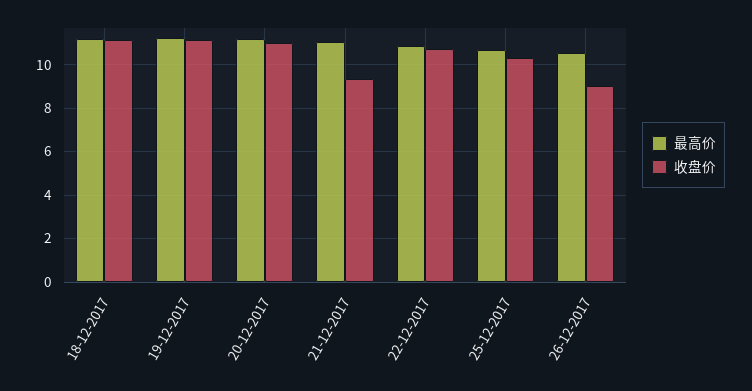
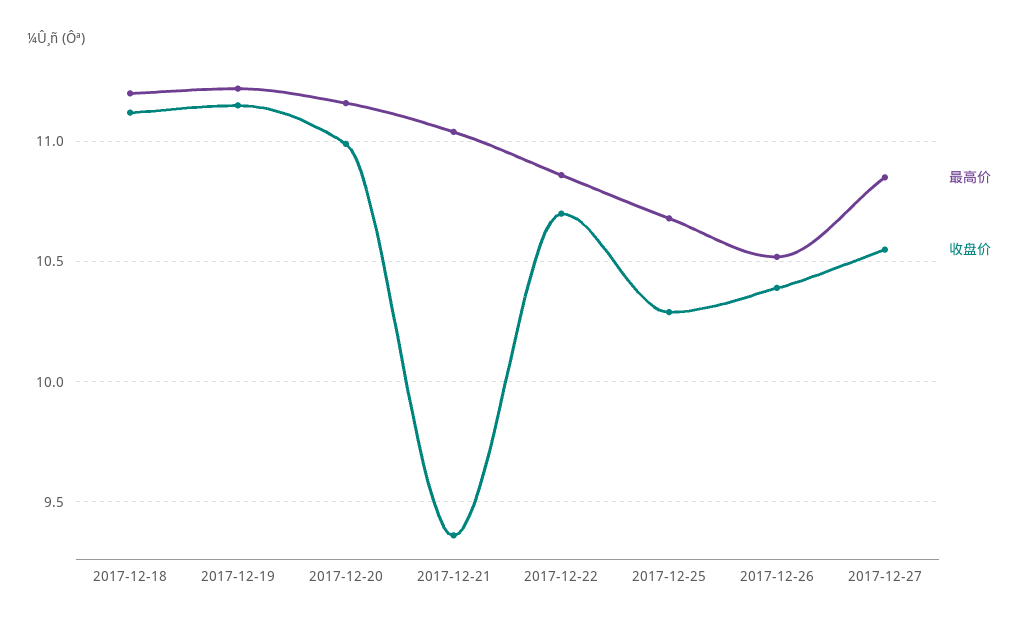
收盘价, 26-12-2017: 9 -> 10.4
最高价, 2017-12-27: none -> 10.85
收盘价, 2017-12-27: none -> 10.55

